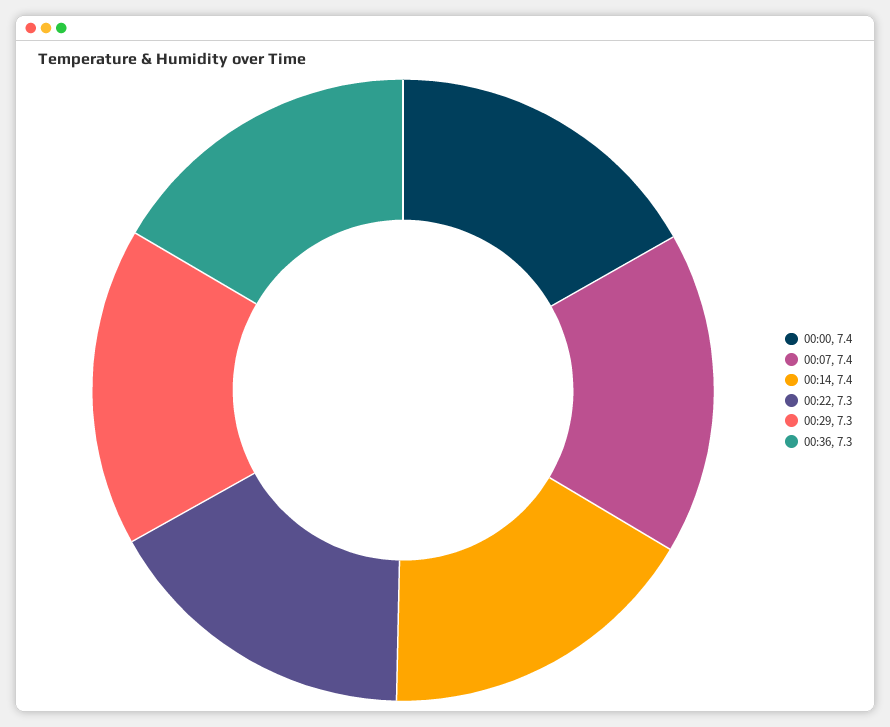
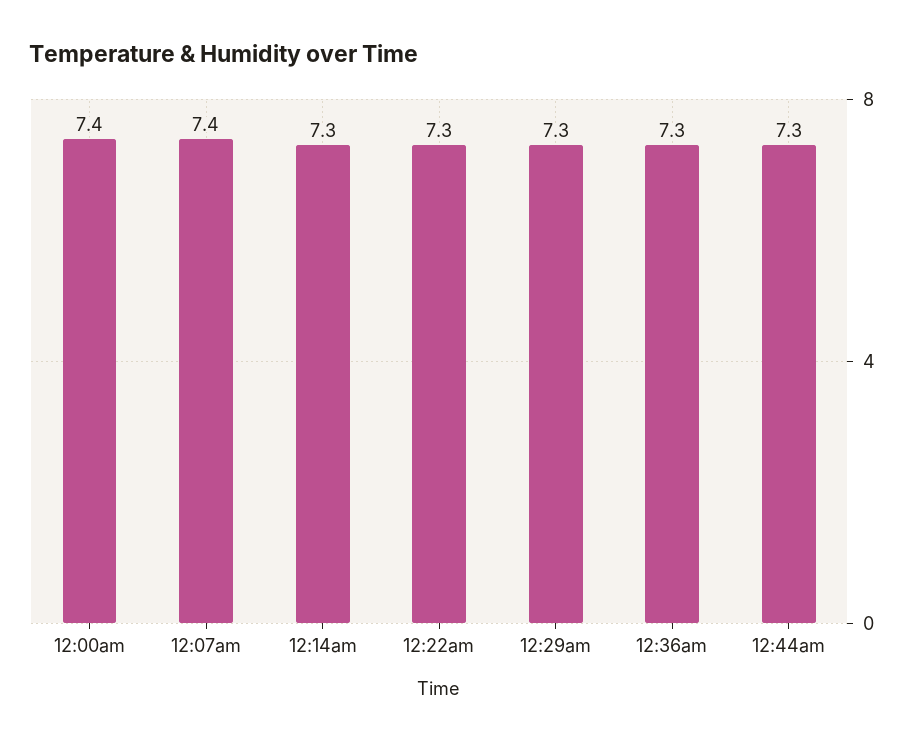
00:14: 7.4 -> 7.3
12:44am: none -> 7.3

